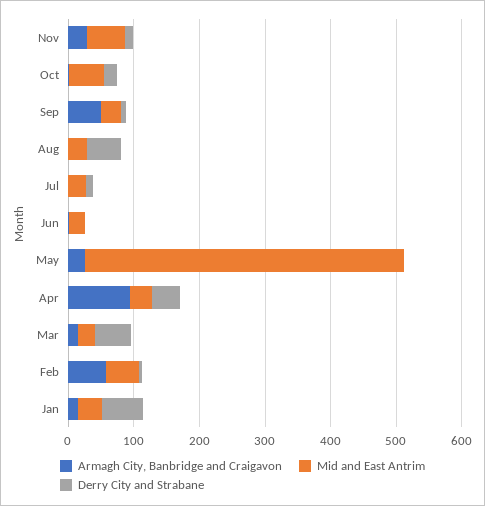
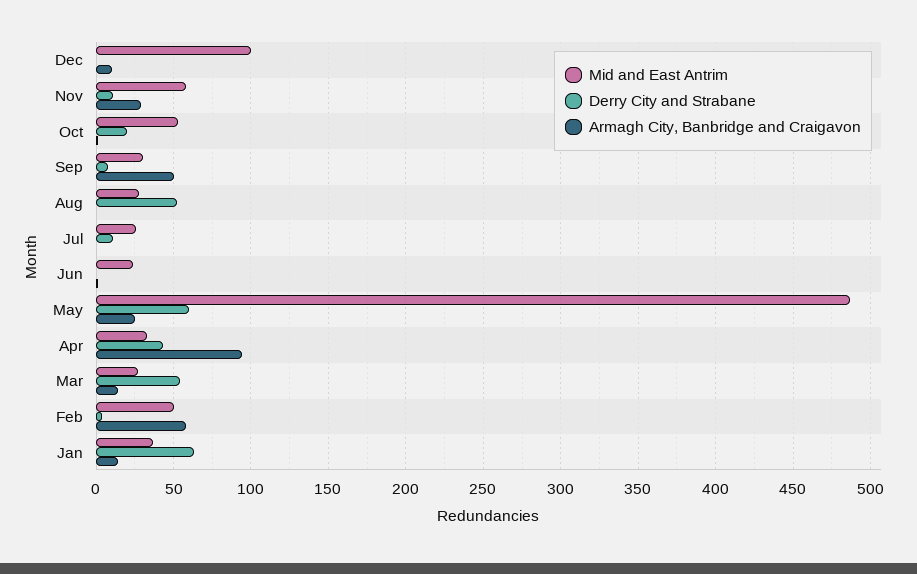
Derry City and Strabane, May: 0 -> 60
Mid and East Antrim, Dec: none -> 100
Derry City and Strabane, Dec: none -> 0
Armagh City, Banbridge and Craigavon, Dec: none -> 10

